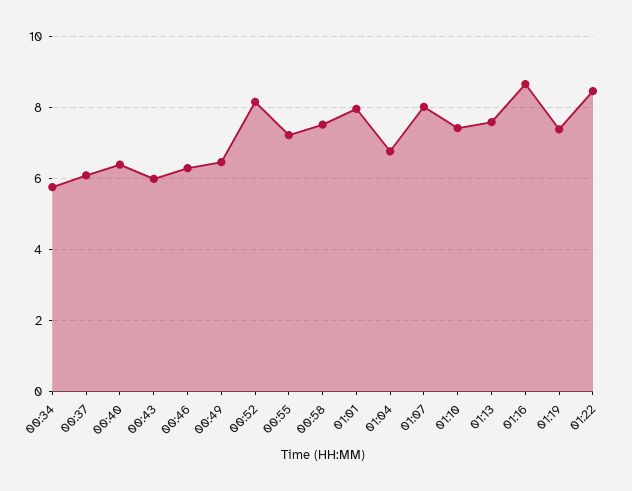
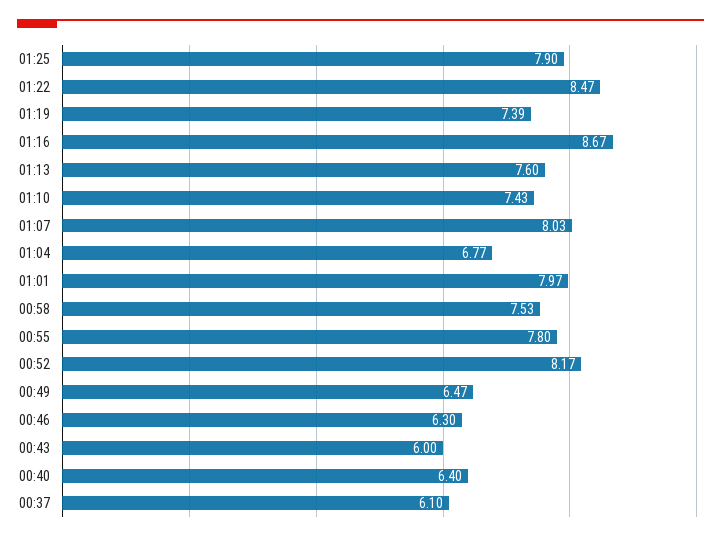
00:34: 5.8 -> none
00:55: 7.2 -> 7.8
01:25: none -> 7.9

